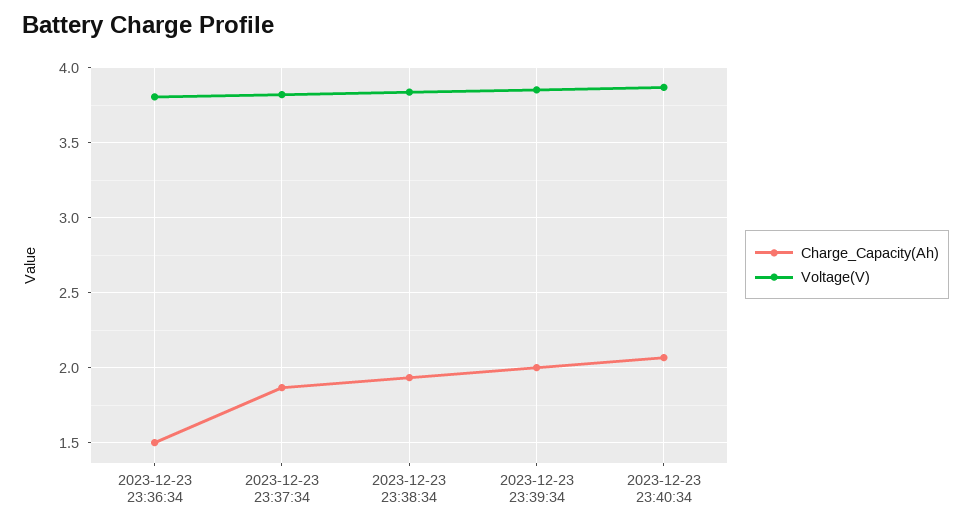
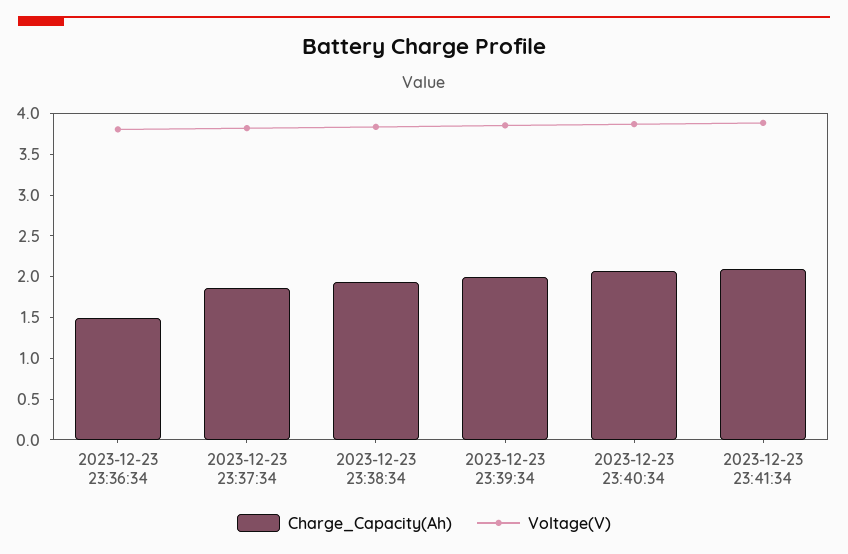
Charge_Capacity(Ah), 2023-12-23 23:41:34: none -> 2.1
Voltage(V), 2023-12-23 23:41:34: none -> 3.9

